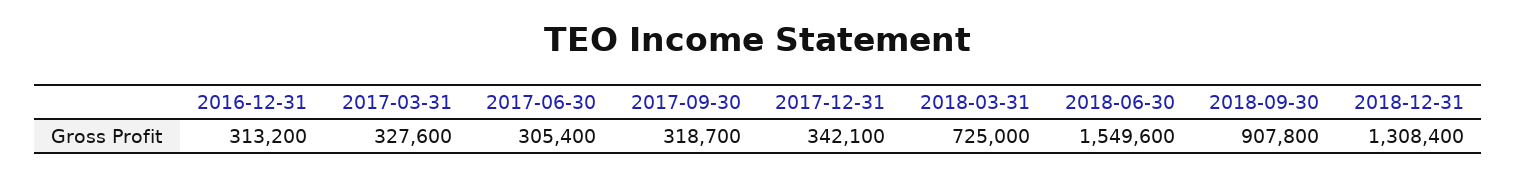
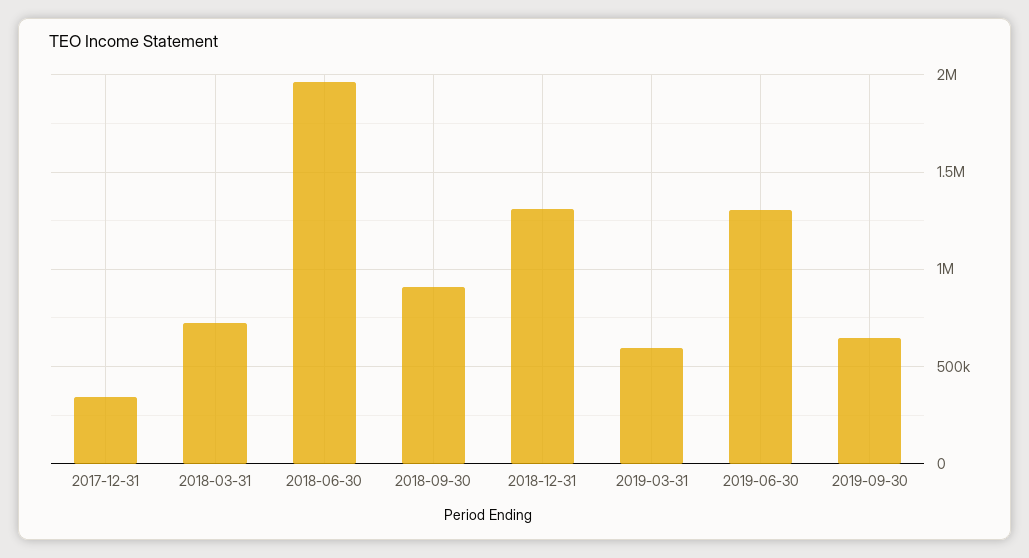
2016-12-31: 313200 -> none
2017-03-31: 327600 -> none
2017-06-30: 305400 -> none
2017-09-30: 318700 -> none
2018-06-30: 1549600 -> 1950000
2019-03-31: none -> 600000
2019-06-30: none -> 1300000
2019-09-30: none -> 650000

